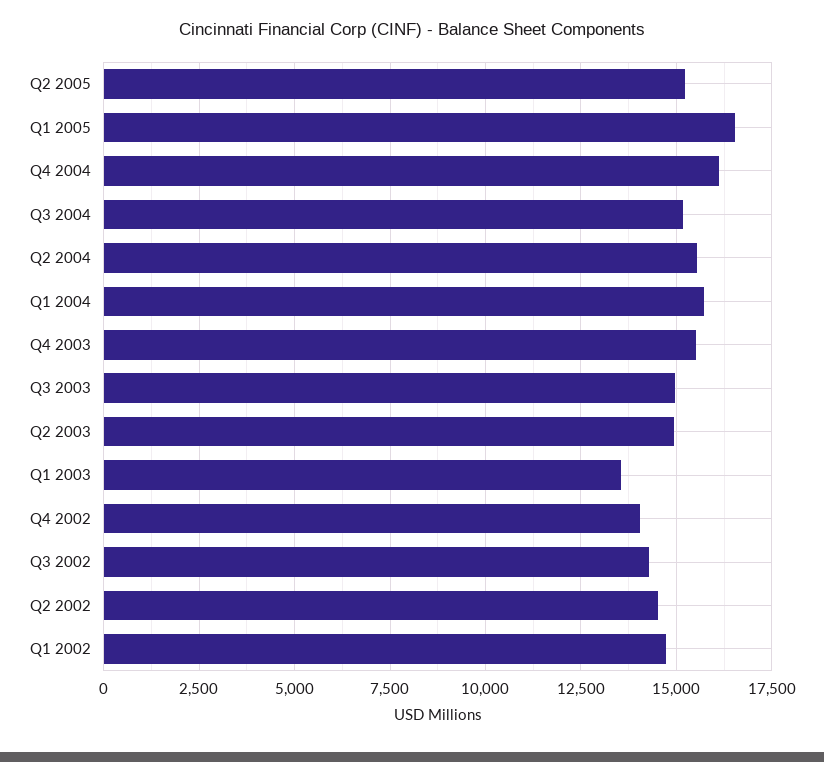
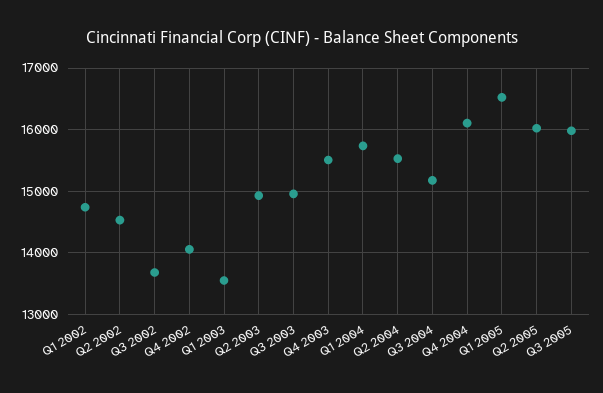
Q2 2005: 15250 -> 16000
Q3 2002: 14250 -> 13700
Q3 2005: none -> 16000

